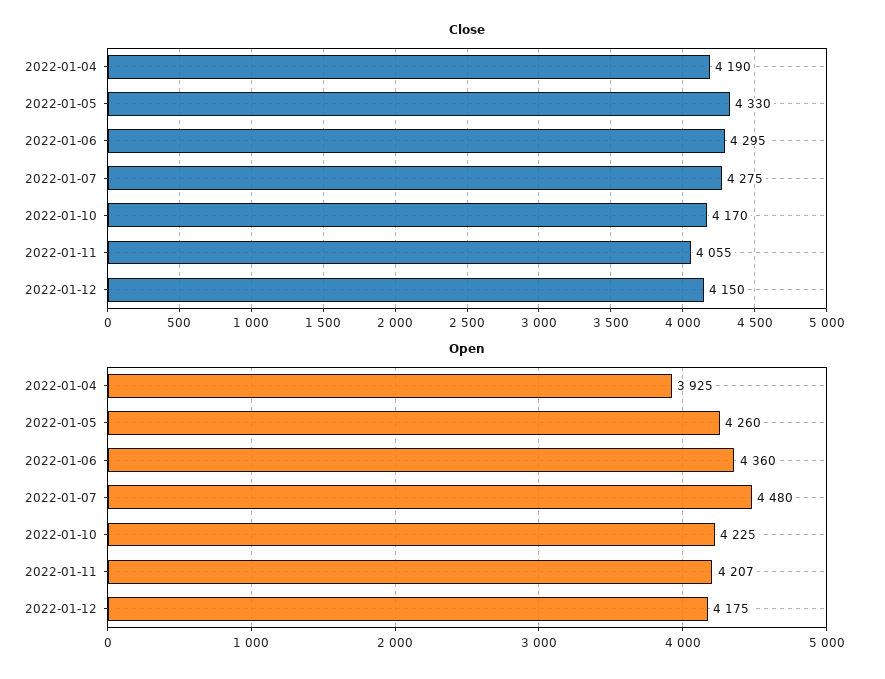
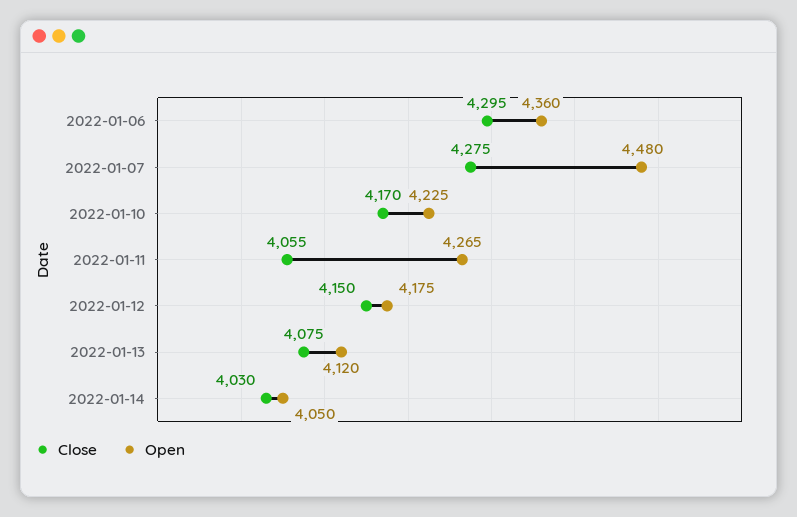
Close, 2022-01-04: 4190 -> none
Close, 2022-01-05: 4330 -> none
Open, 2022-01-04: 3925 -> none
Open, 2022-01-05: 4260 -> none
Open, 2022-01-11: 4207 -> 4265
Close, 2022-01-13: none -> 4075
Open, 2022-01-13: none -> 4120
Close, 2022-01-14: none -> 4030
Open, 2022-01-14: none -> 4050

